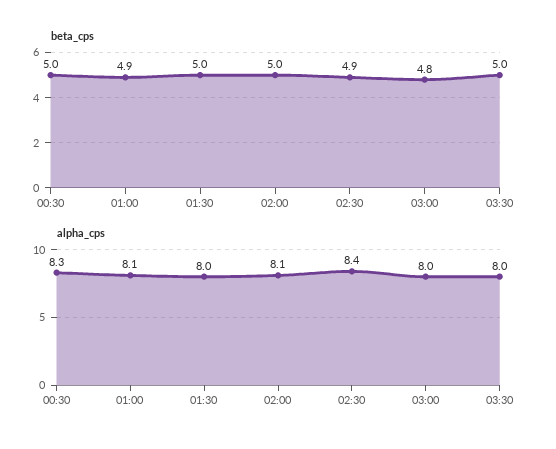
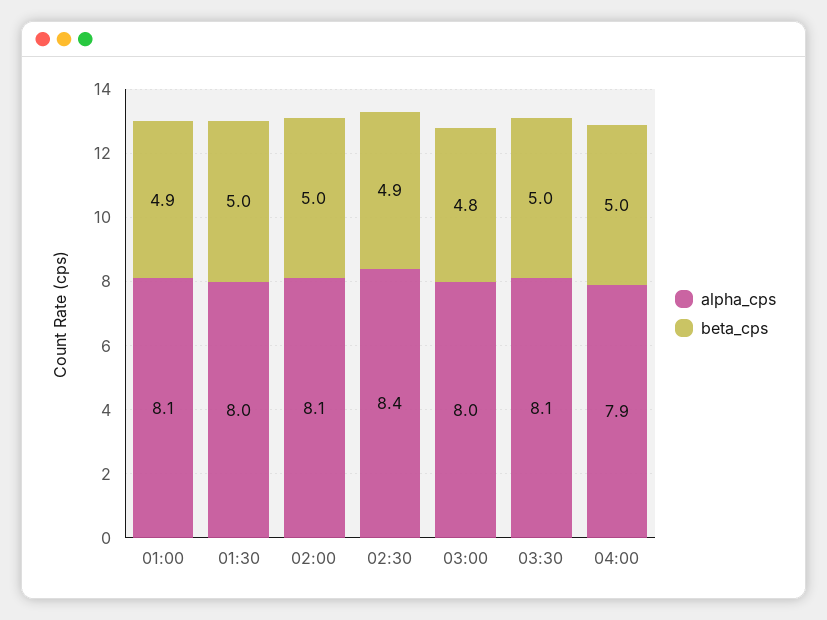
beta_cps, 00:30: 5 -> none
alpha_cps, 00:30: 8.3 -> none
alpha_cps, 03:30: 8 -> 8.1
alpha_cps, 04:00: none -> 7.9
beta_cps, 04:00: none -> 5

